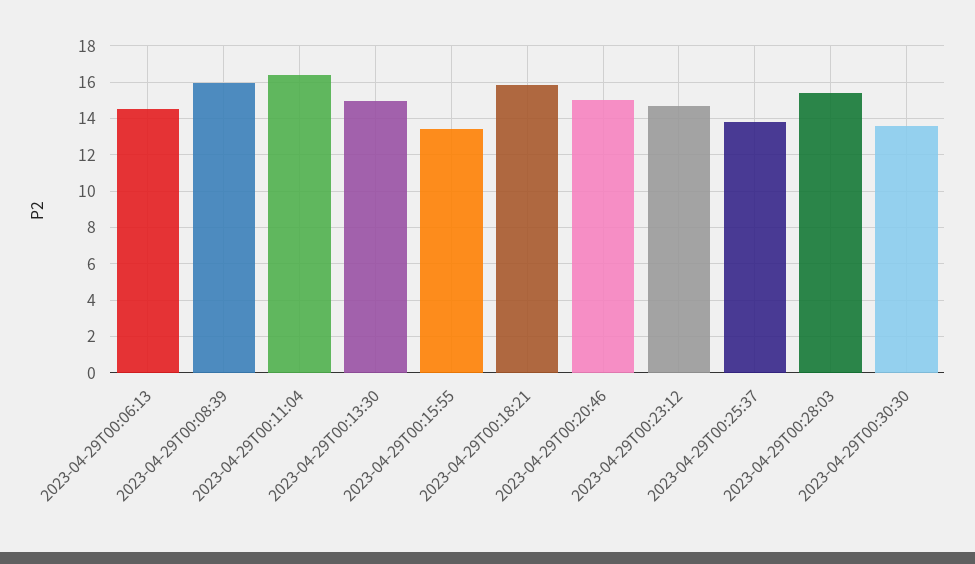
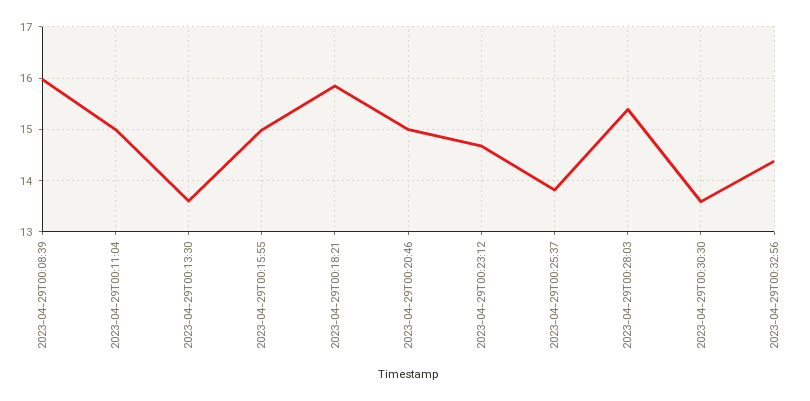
2023-04-29T00:06:13: 14.5 -> none
2023-04-29T00:11:04: 16.5 -> 15
2023-04-29T00:13:30: 15 -> 13.6
2023-04-29T00:15:55: 13.5 -> 15
2023-04-29T00:32:56: none -> 14.4

